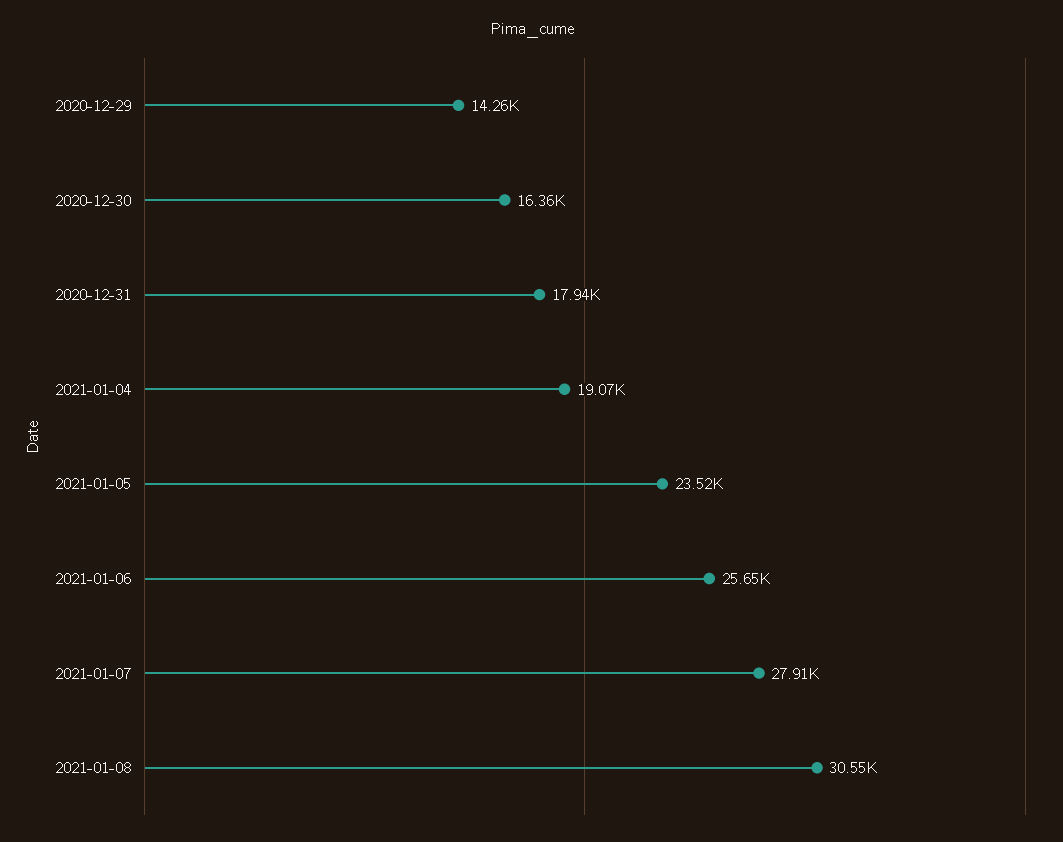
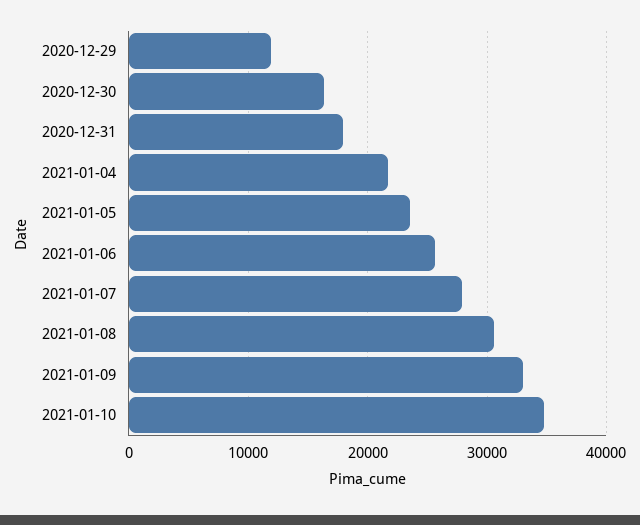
2020-12-29: 14260 -> 12000
2021-01-04: 19070 -> 22000
2021-01-09: none -> 33000
2021-01-10: none -> 35000

